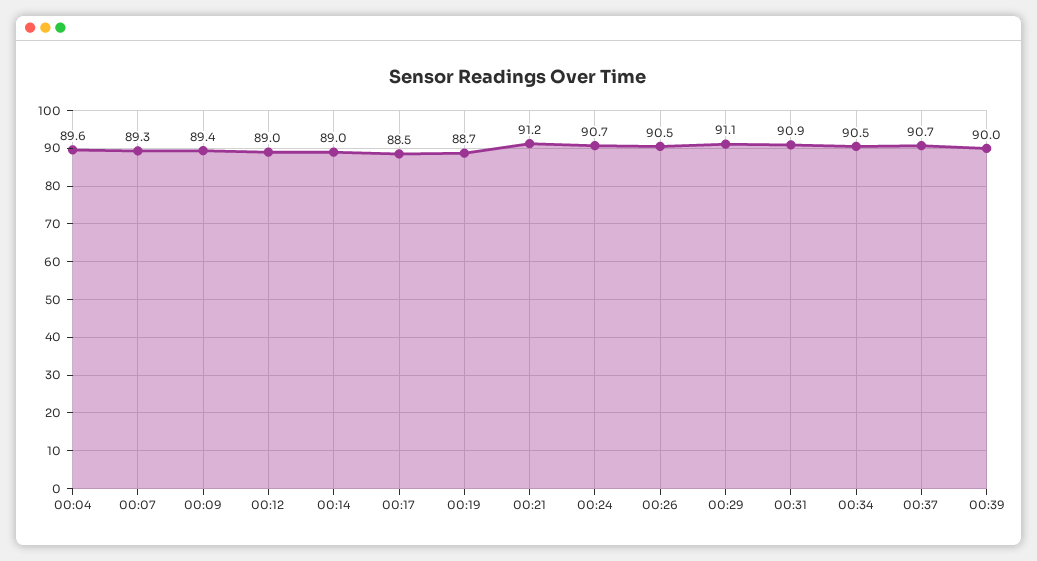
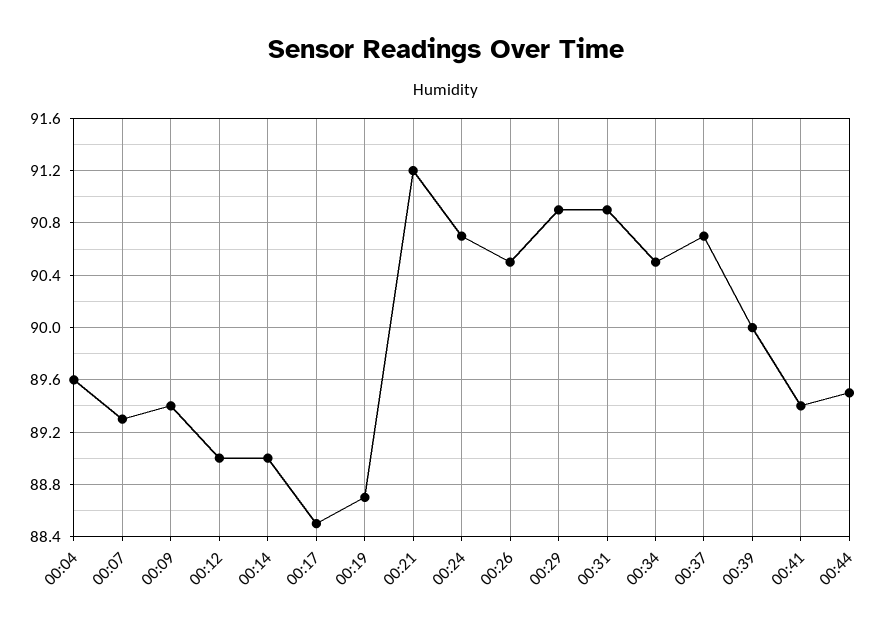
00:29: 91.1 -> 90.9
00:41: none -> 89.4
00:44: none -> 89.5

